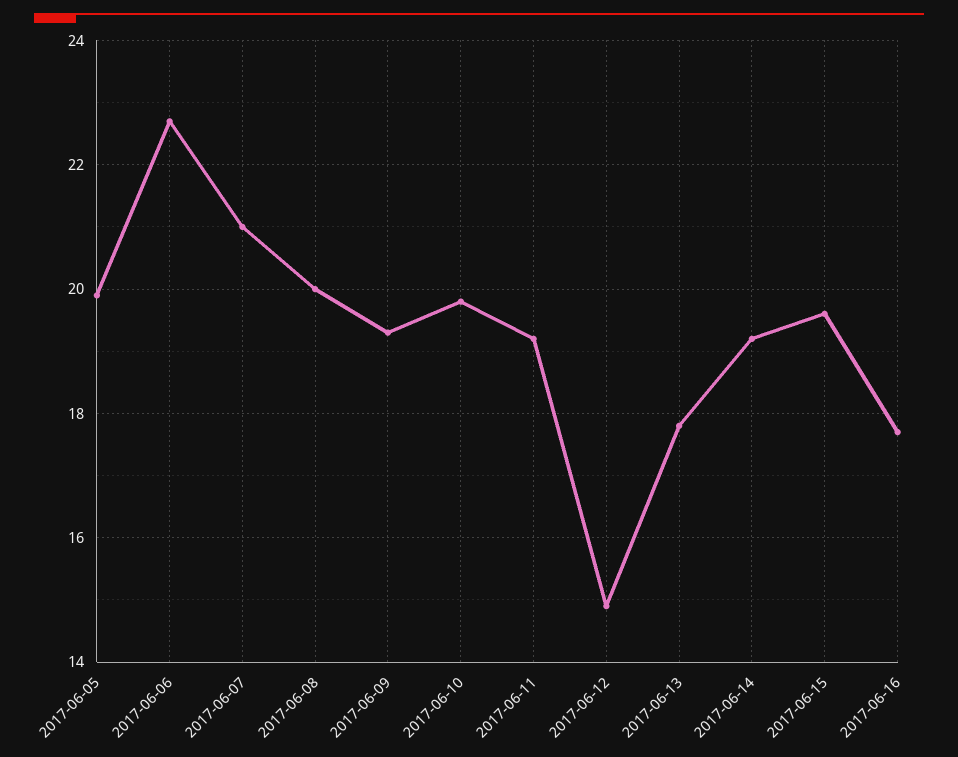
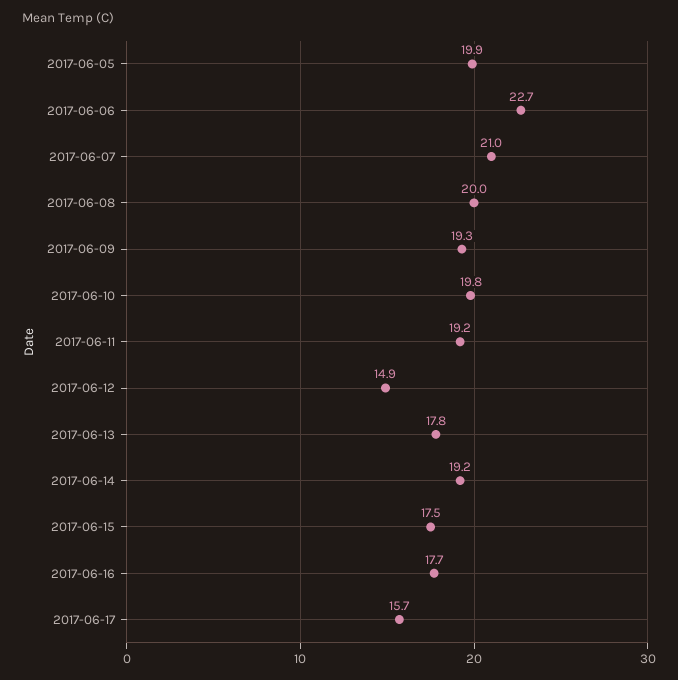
2017-06-15: 19.5 -> 17.5
2017-06-17: none -> 15.7

